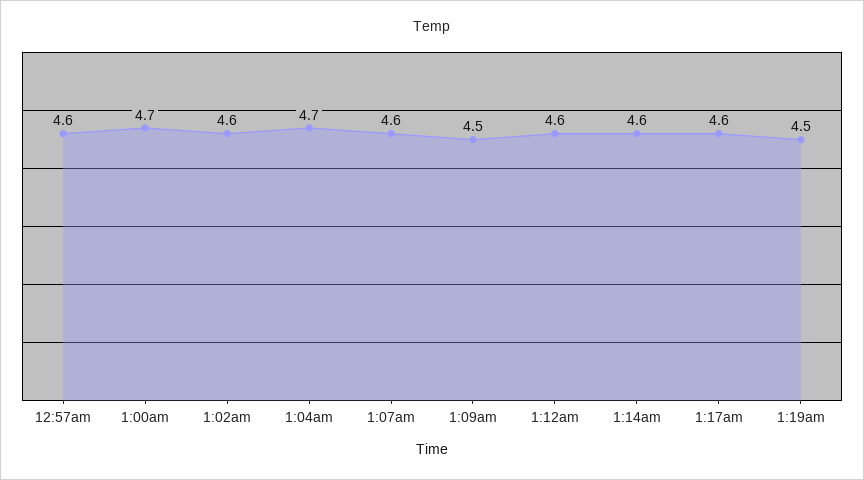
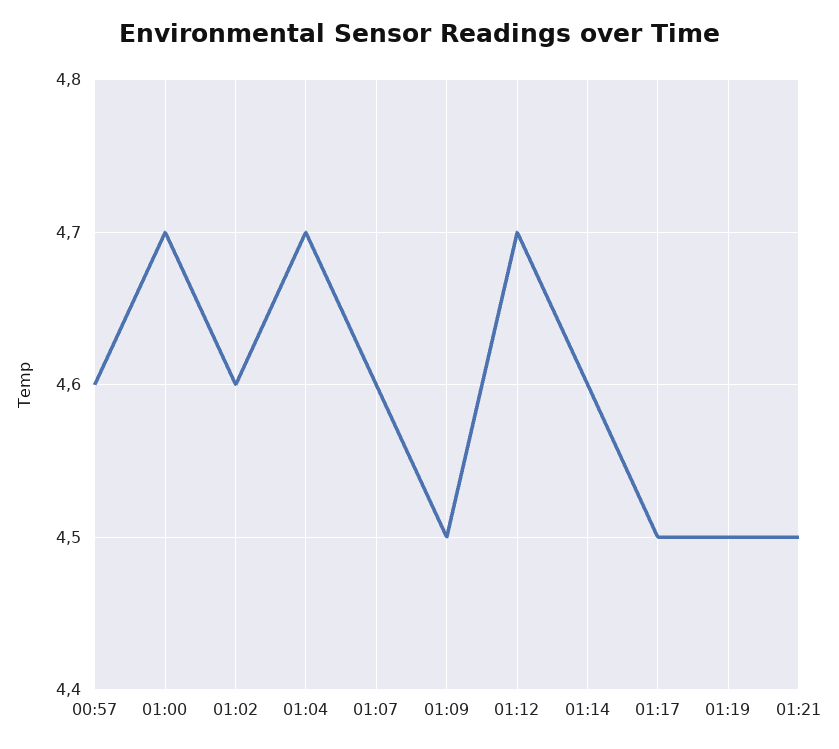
1:12am: 4.6 -> 4.7
1:17am: 4.6 -> 4.5
01:21: none -> 4.5

